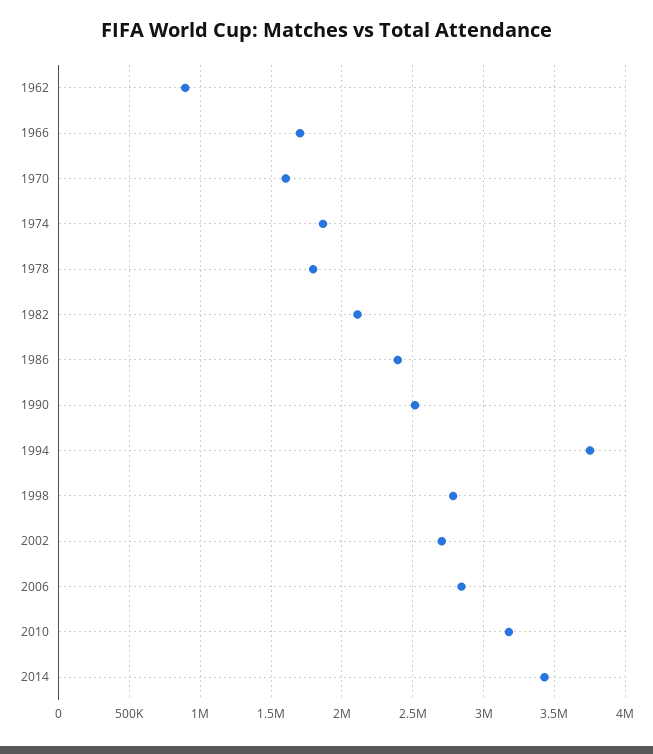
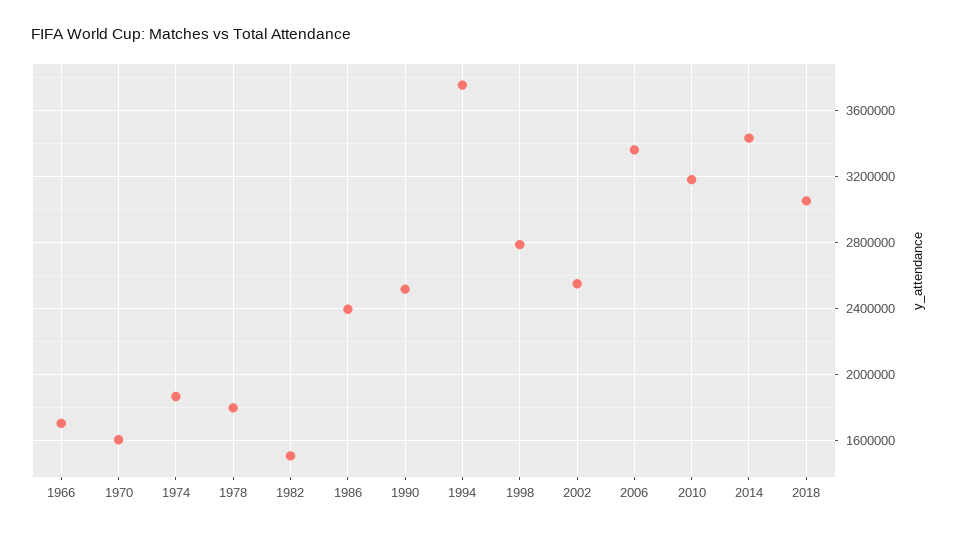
1962: 900000 -> none
1982: 2100000 -> 1500000
2002: 2700000 -> 2550000
2006: 2850000 -> 3350000
2018: none -> 3050000

